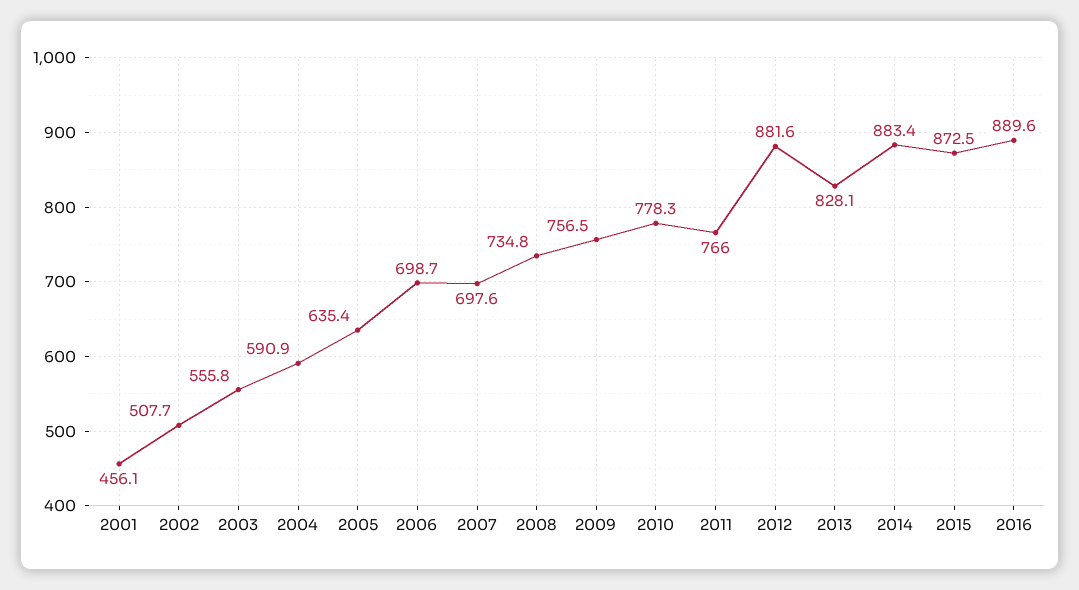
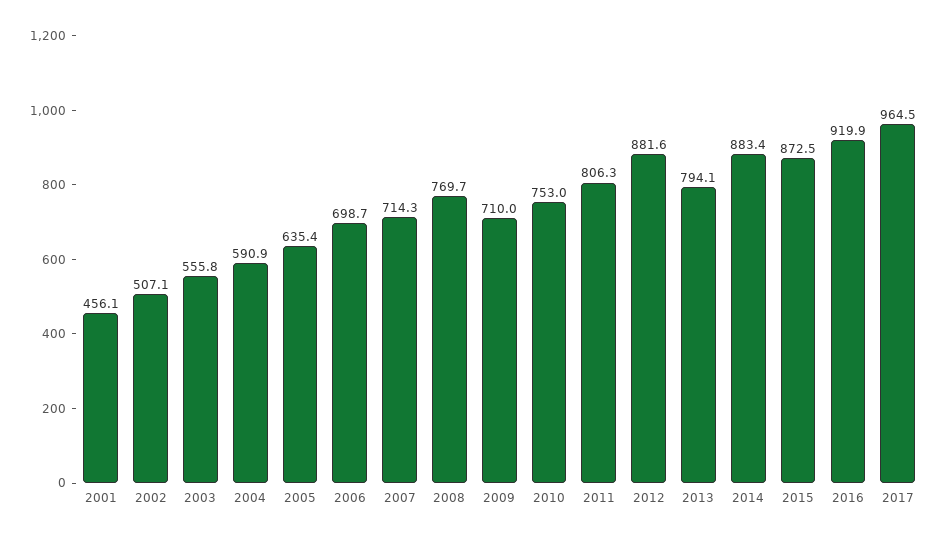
2002: 507.7 -> 507.1
2007: 697.6 -> 714.3
2008: 734.8 -> 769.7
2009: 756.5 -> 710
2010: 778.3 -> 753
2011: 766 -> 806.3
2013: 828.1 -> 794.1
2016: 889.6 -> 919.9
2017: none -> 964.5

